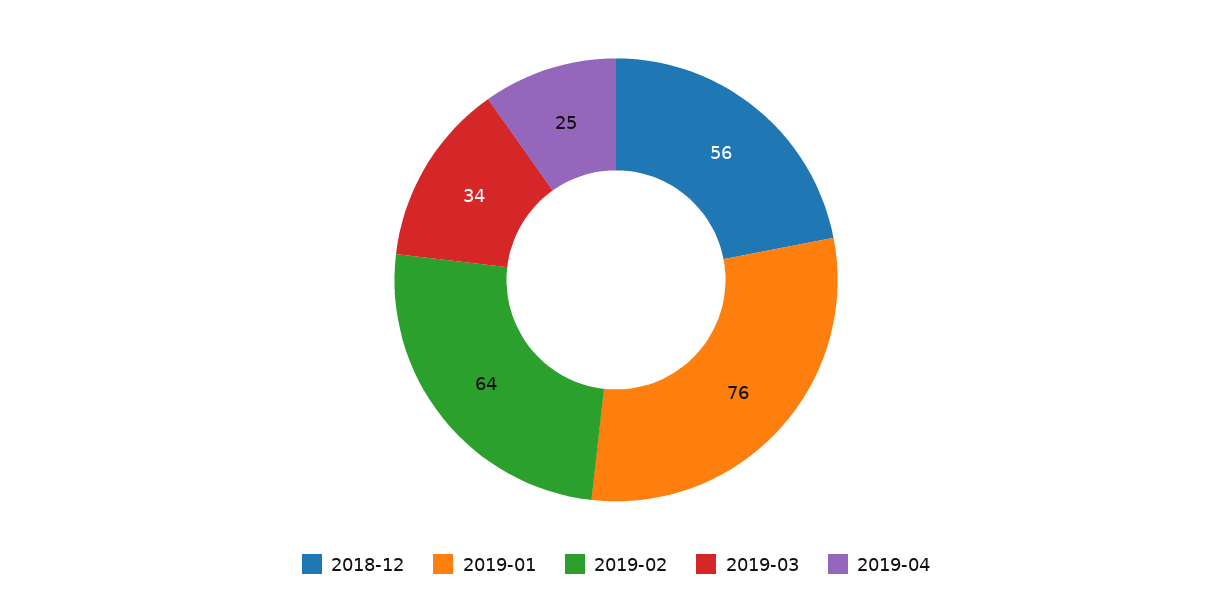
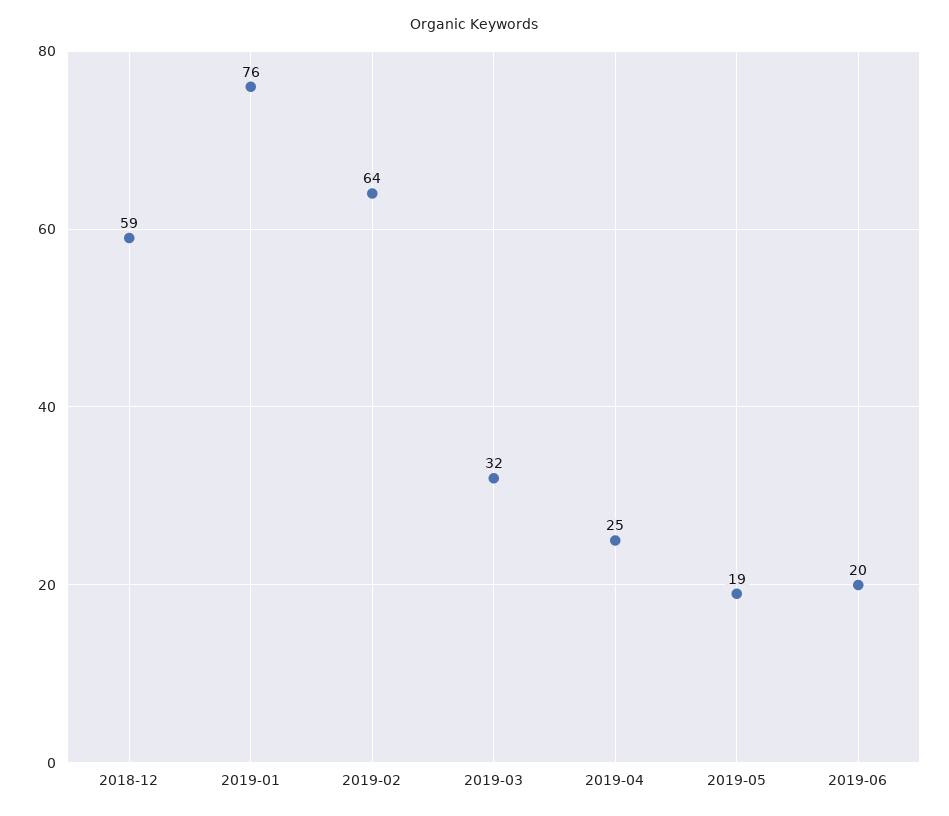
2018-12: 56 -> 59
2019-03: 34 -> 32
2019-05: none -> 19
2019-06: none -> 20

